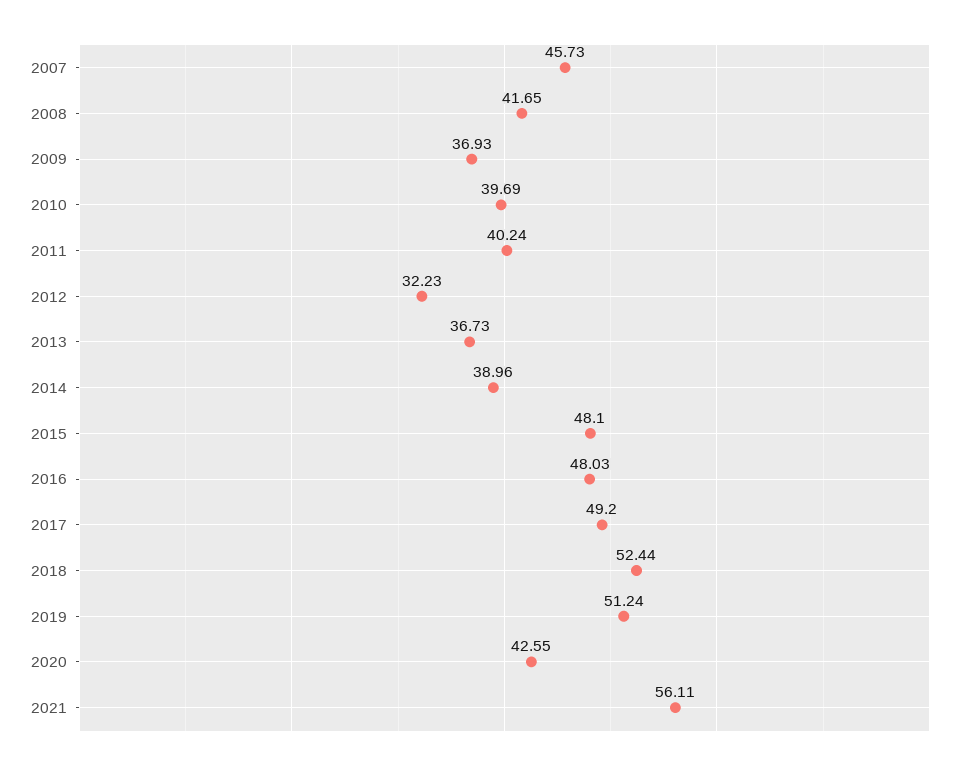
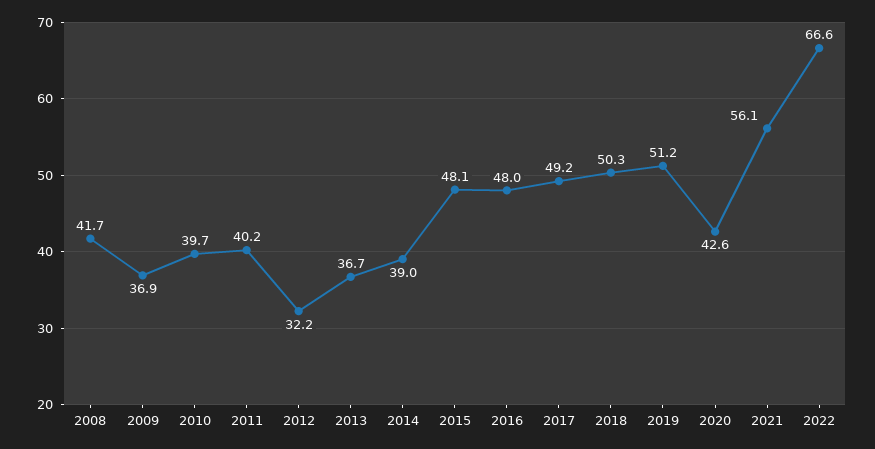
2007: 45.73 -> none
2018: 52.44 -> 50.3
2022: none -> 66.6

